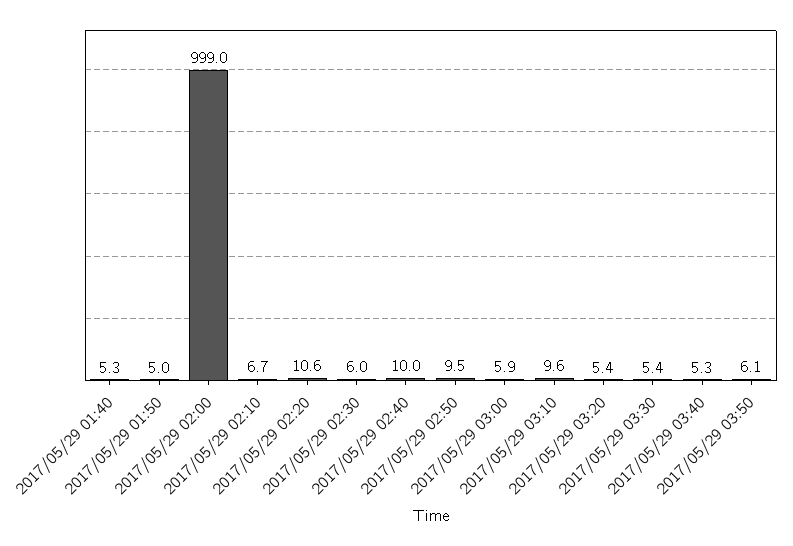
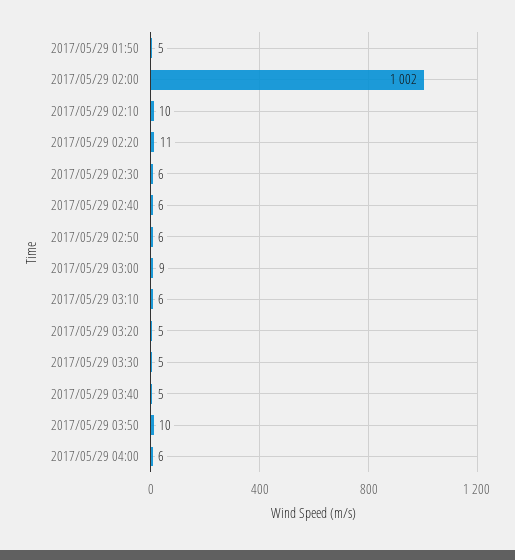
2017/05/29 01:40: 5.3 -> none
2017/05/29 02:00: 999 -> 1002
2017/05/29 02:10: 6.7 -> 10
2017/05/29 02:40: 10 -> 6
2017/05/29 02:50: 9.5 -> 6
2017/05/29 03:00: 5.9 -> 9
2017/05/29 03:10: 9.6 -> 6
2017/05/29 03:50: 6.1 -> 10
2017/05/29 04:00: none -> 6

